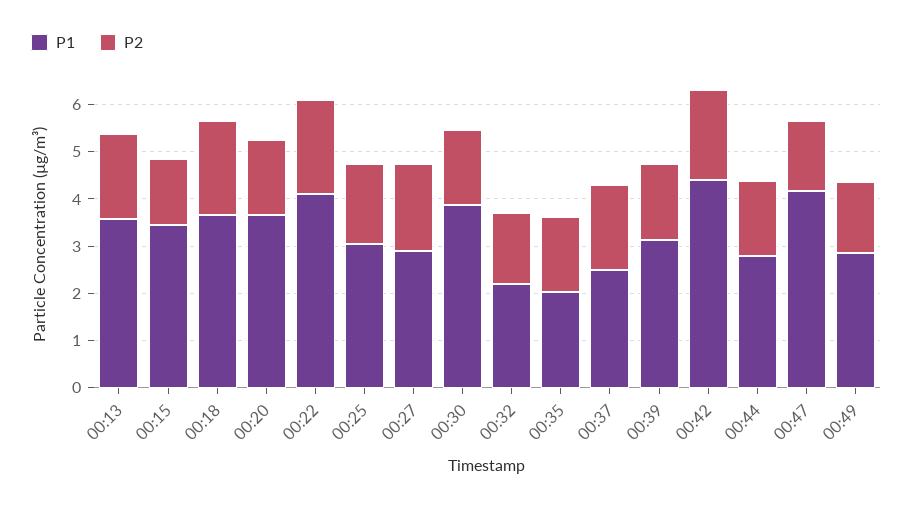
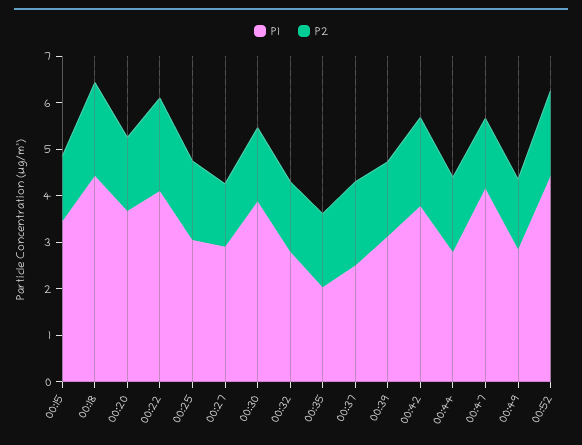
P1, 00:13: 3.6 -> none
P2, 00:13: 1.8 -> none
P1, 00:18: 3.6 -> 4.4
P2, 00:27: 1.8 -> 1.4
P1, 00:32: 2.2 -> 2.8
P1, 00:42: 4.4 -> 3.8
P1, 00:52: none -> 4.4
P2, 00:52: none -> 1.8

